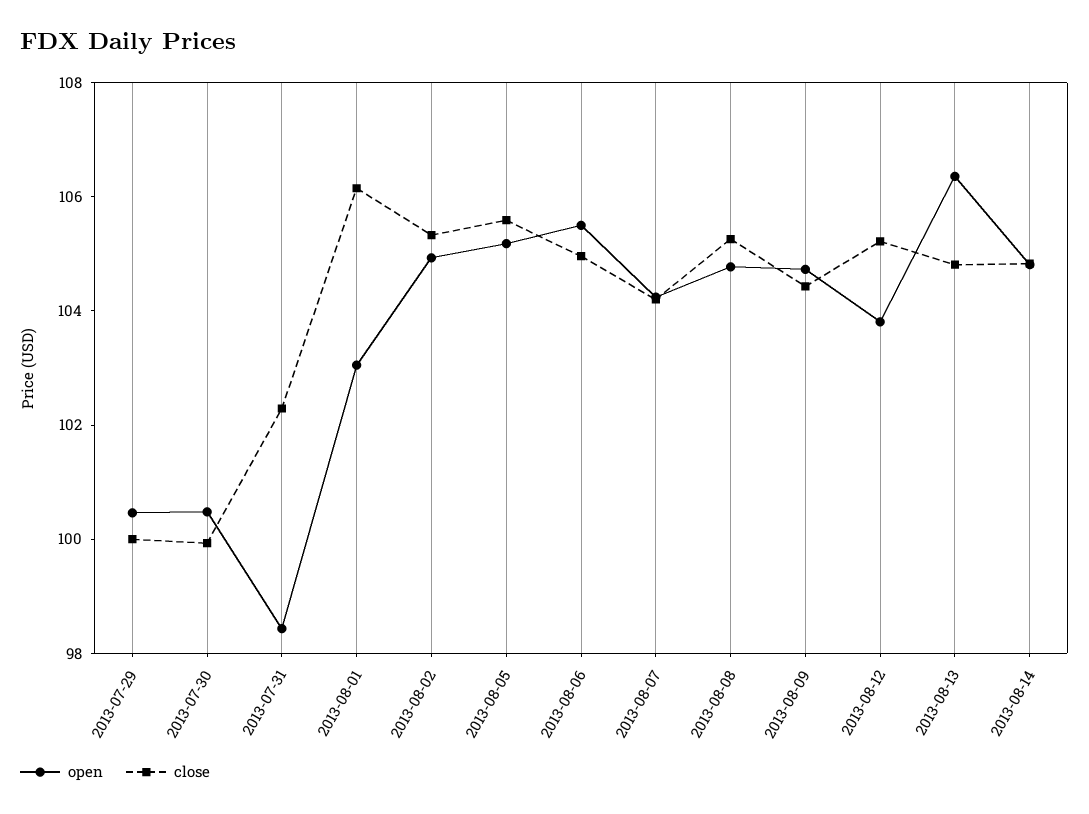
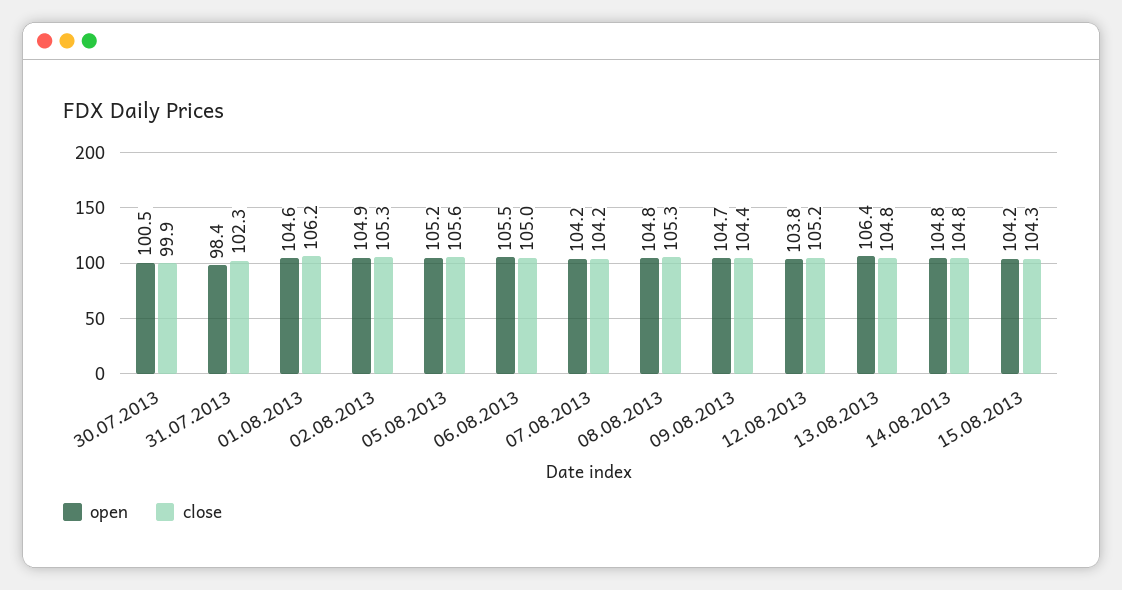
open, 2013-07-29: 100.5 -> none
close, 2013-07-29: 100 -> none
open, 2013-08-01: 103 -> 104.6
open, 15.08.2013: none -> 104.2
close, 15.08.2013: none -> 104.3

